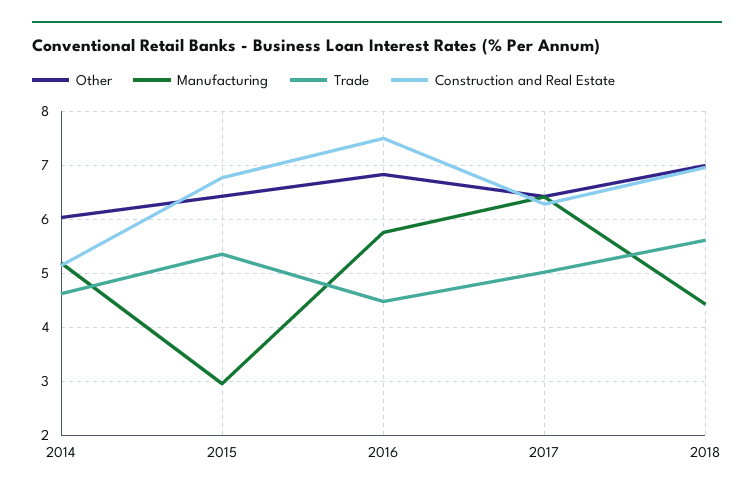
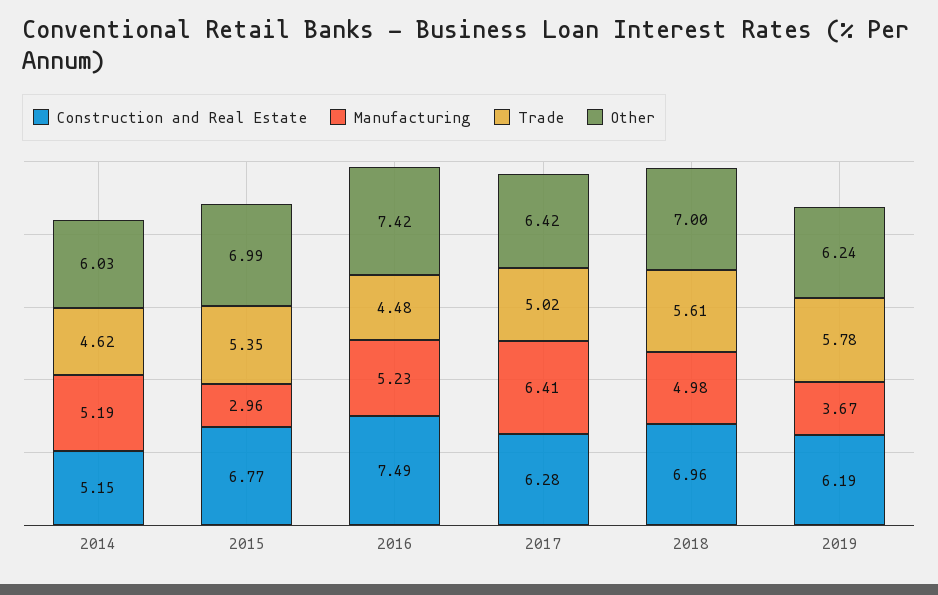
Other, 2015: 6.4 -> 6.99
Other, 2016: 6.8 -> 7.42
Manufacturing, 2016: 5.8 -> 5.23
Manufacturing, 2018: 4.4 -> 4.98
Construction and Real Estate, 2019: none -> 6.19
Manufacturing, 2019: none -> 3.67
Trade, 2019: none -> 5.78
Other, 2019: none -> 6.24

